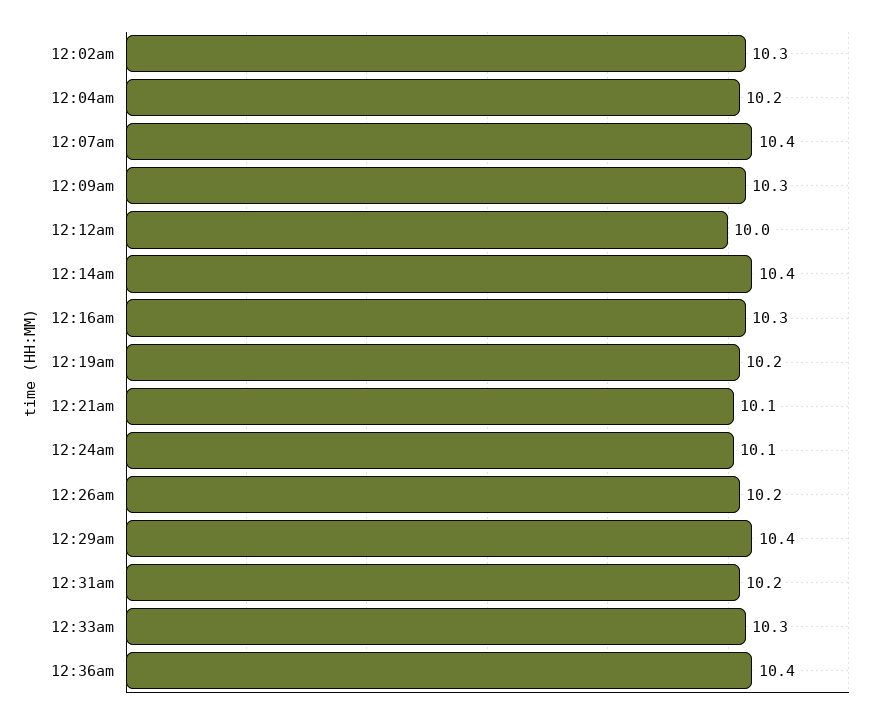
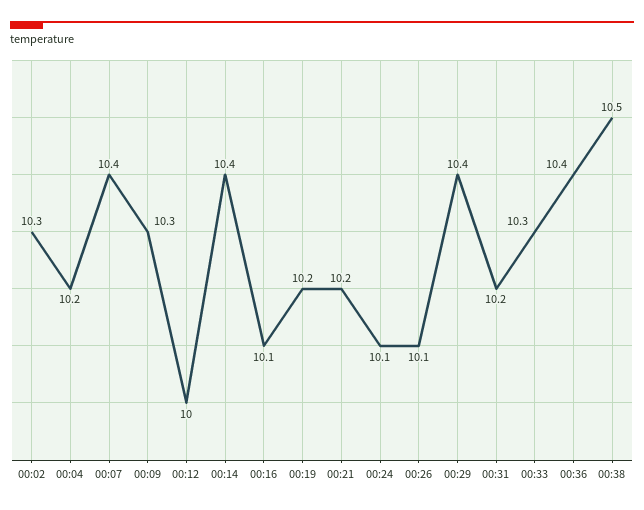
12:16am: 10.3 -> 10.1
12:21am: 10.1 -> 10.2
12:26am: 10.2 -> 10.1
00:38: none -> 10.5

